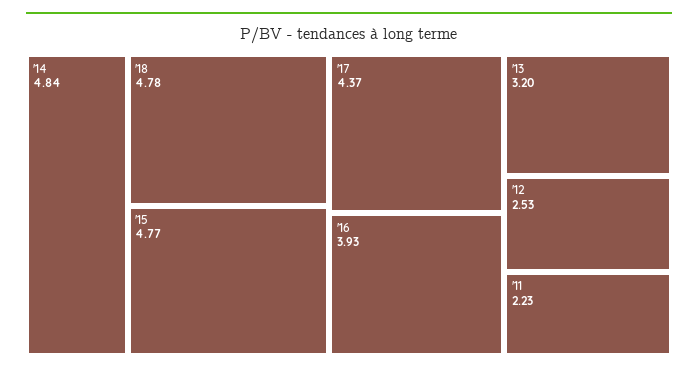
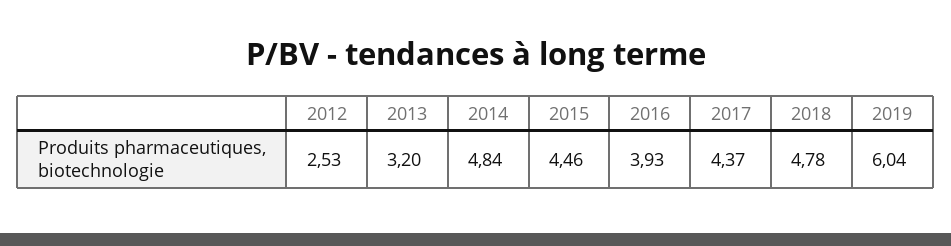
'15: 4.77 -> 4.46
'11: 2.23 -> none
2019: none -> 6.04

